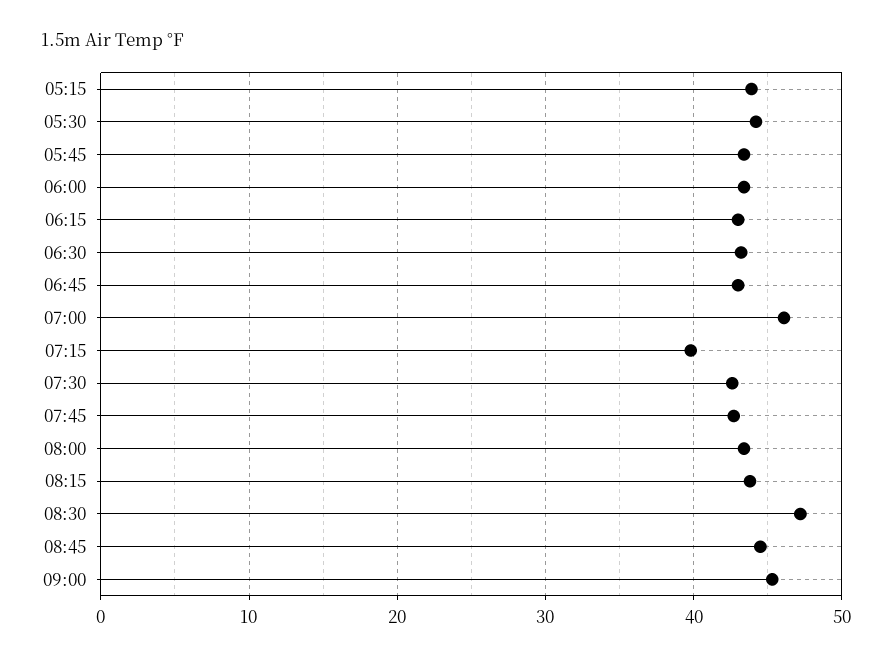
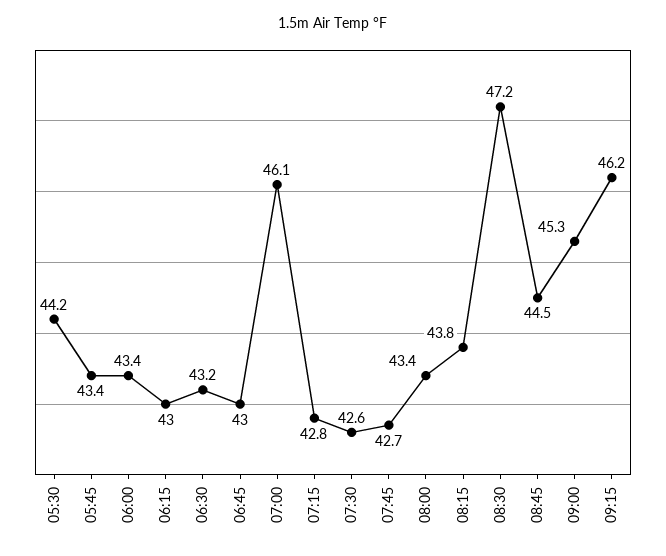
05:15: 44 -> none
07:15: 40 -> 42.8
09:15: none -> 46.2

